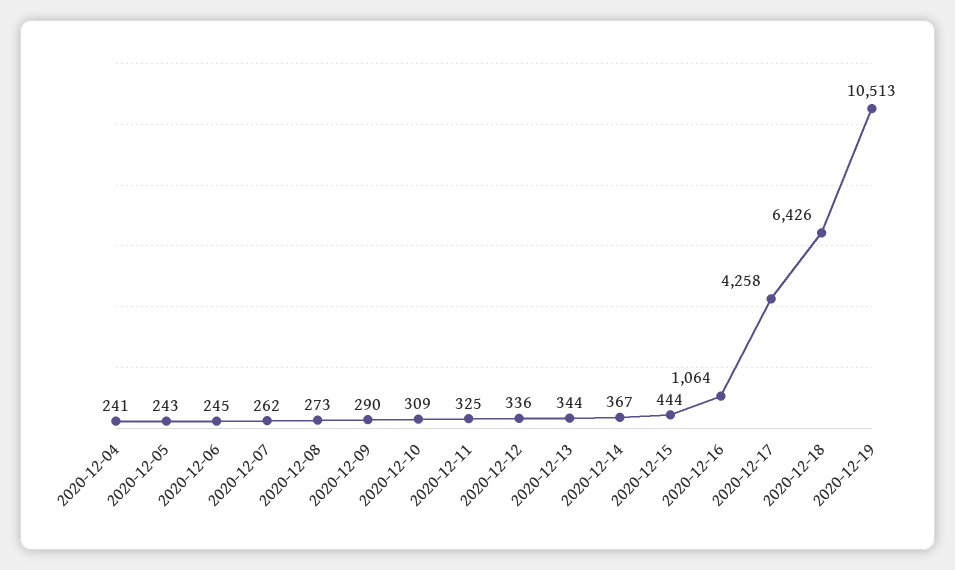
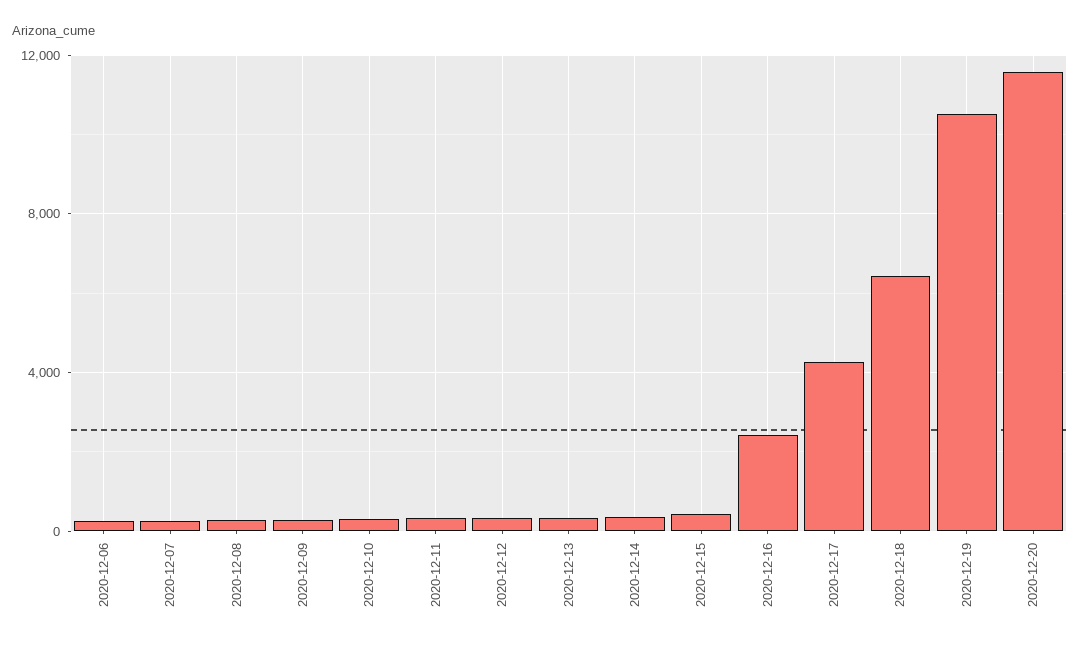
2020-12-04: 241 -> none
2020-12-05: 243 -> none
2020-12-16: 1064 -> 2500
2020-12-20: none -> 11500

